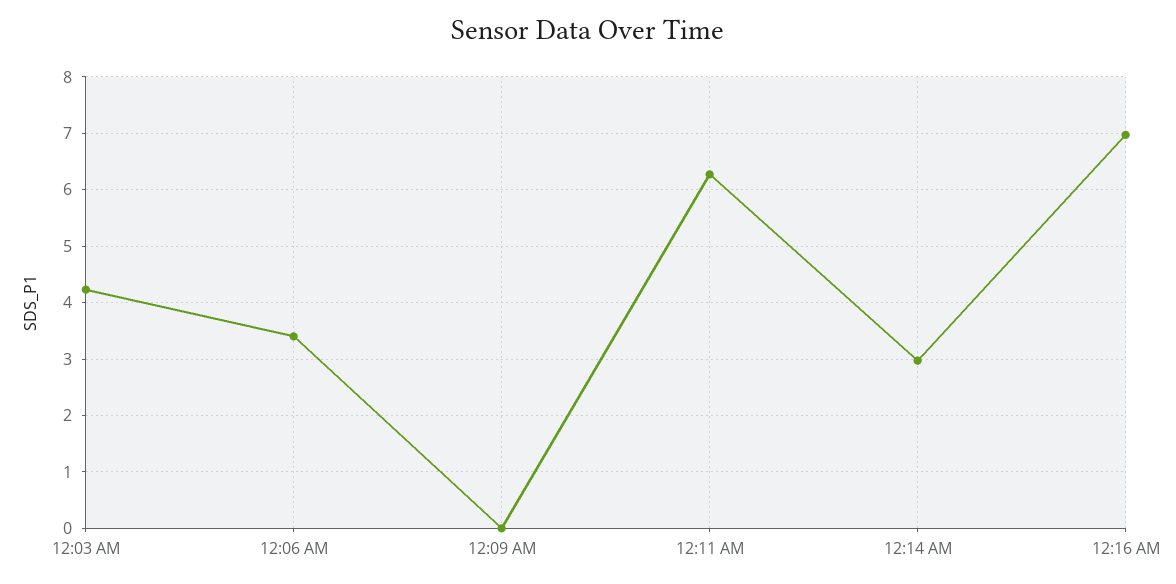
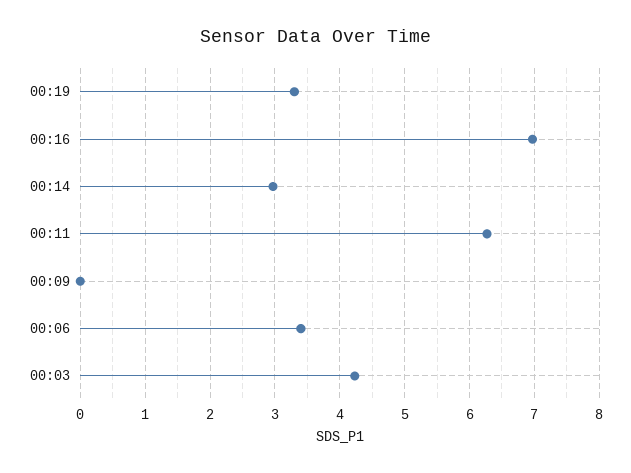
00:19: none -> 3.3

